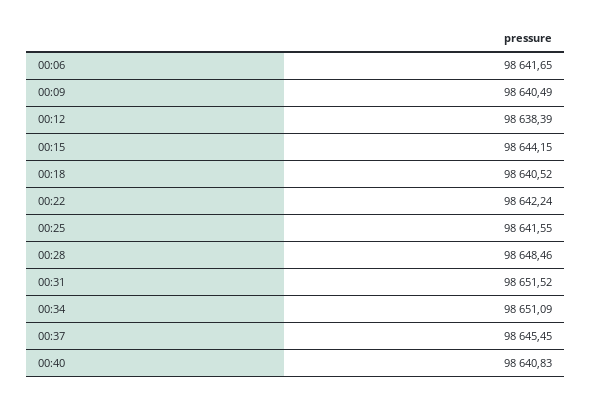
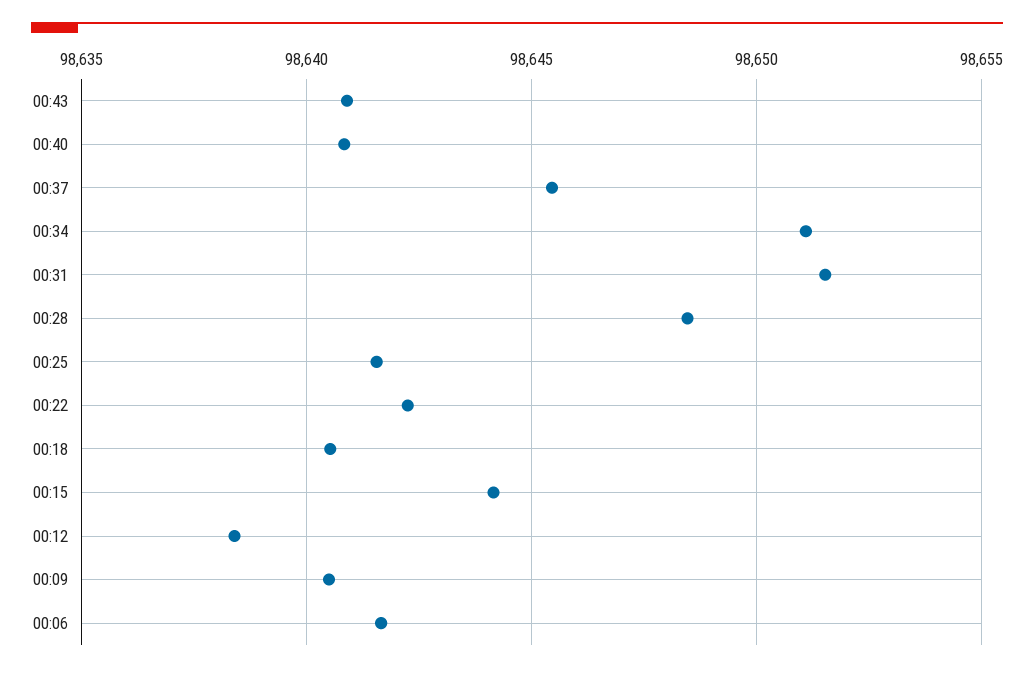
00:43: none -> 98641

